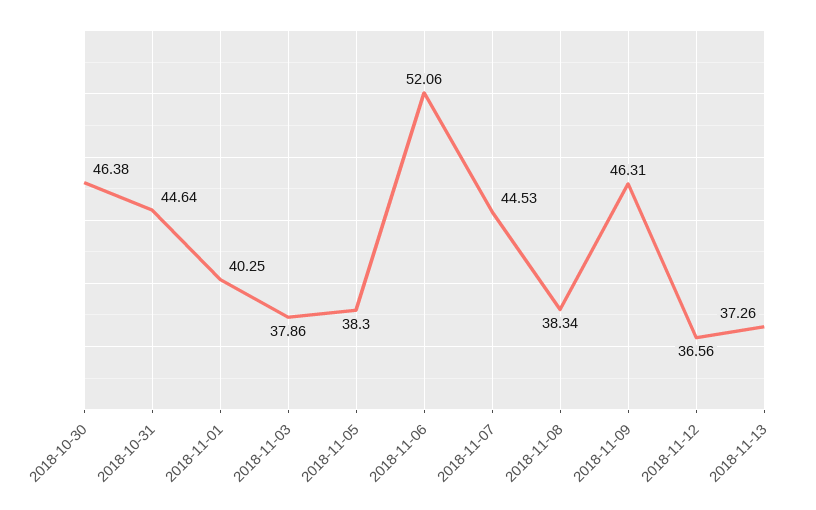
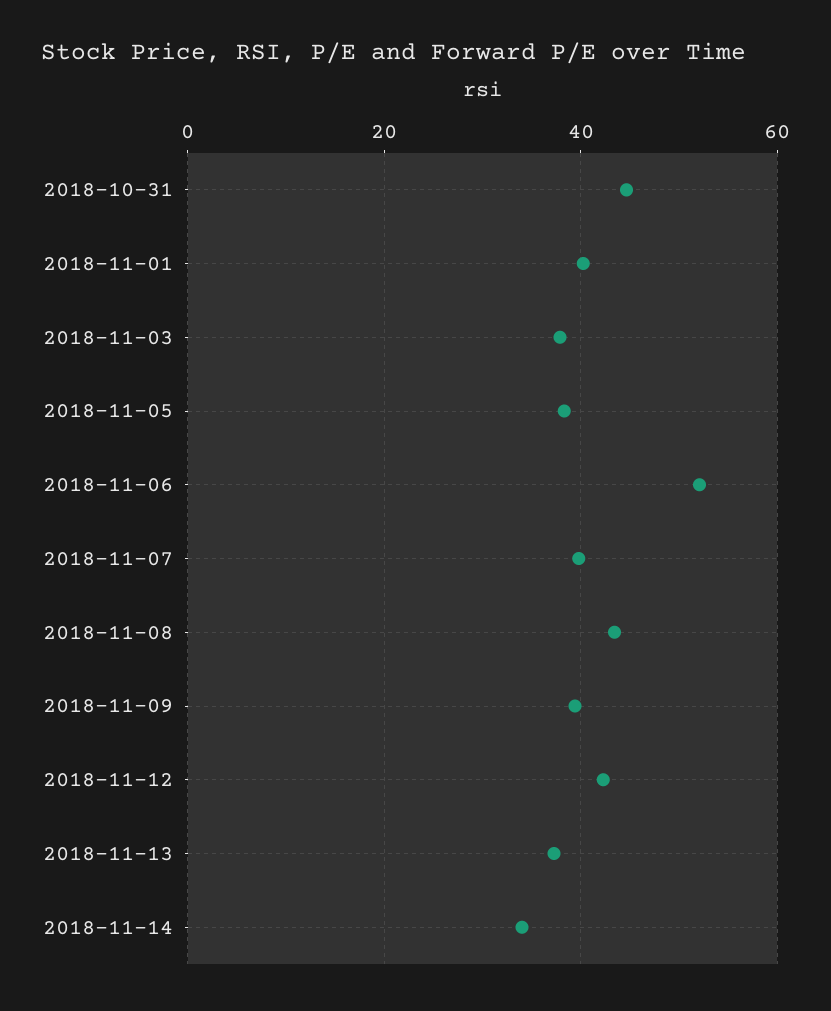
2018-10-30: 46.38 -> none
2018-11-07: 44.53 -> 40
2018-11-08: 38.34 -> 44
2018-11-09: 46.31 -> 40
2018-11-12: 36.56 -> 42
2018-11-14: none -> 34

